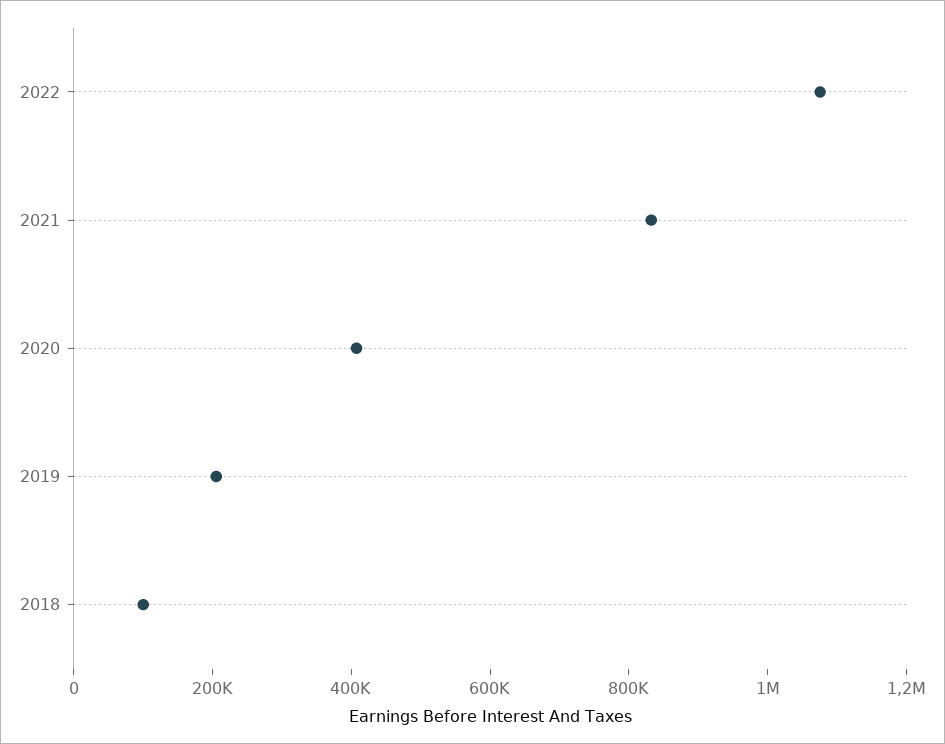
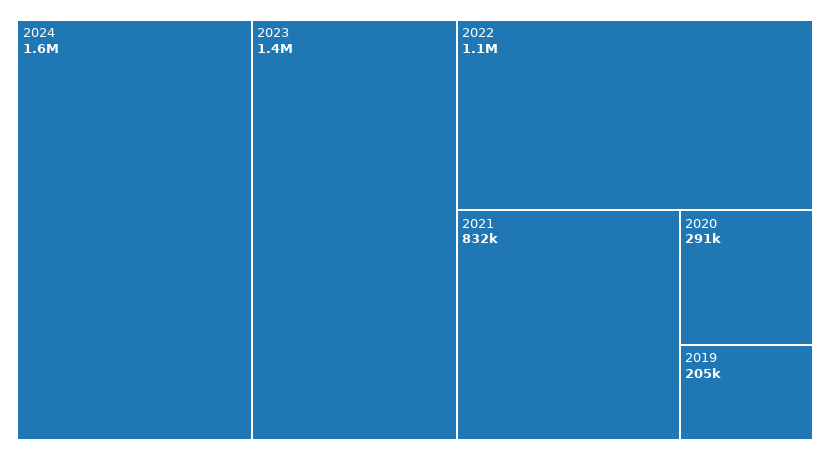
2020: 400000 -> 291000
2018: 100000 -> none
2024: none -> 1600000
2023: none -> 1400000

